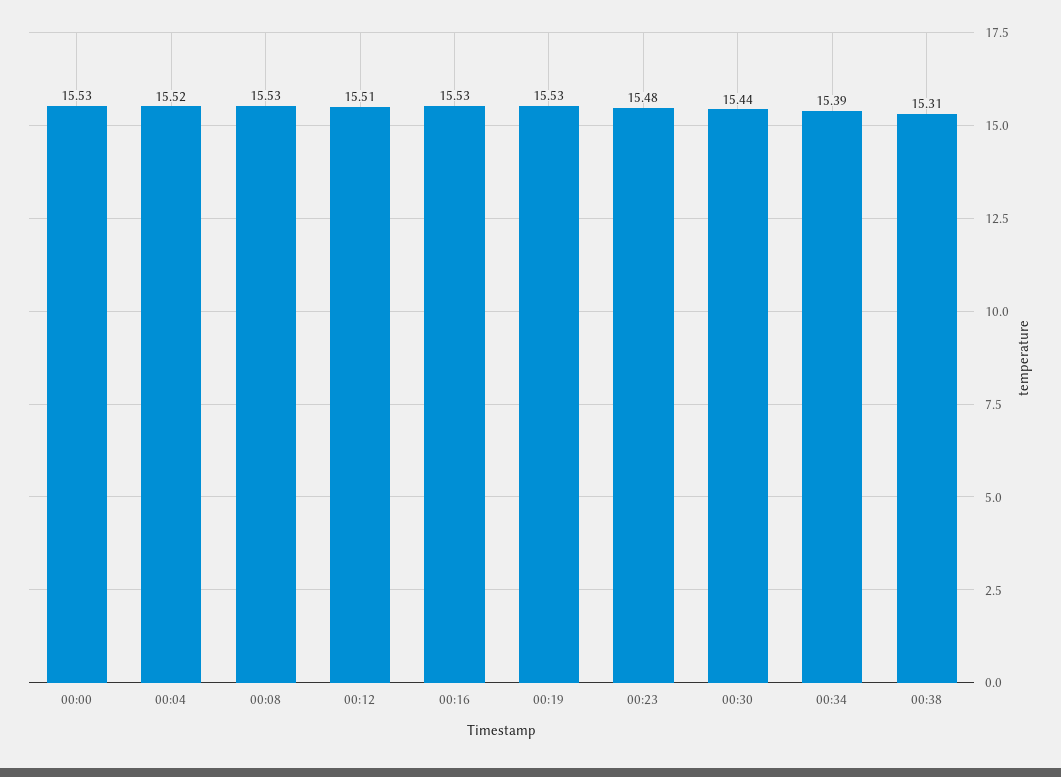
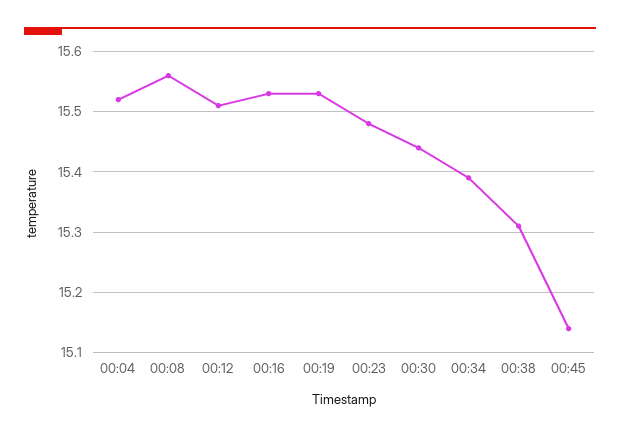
00:00: 15.53 -> none
00:08: 15.53 -> 15.56
00:45: none -> 15.14

